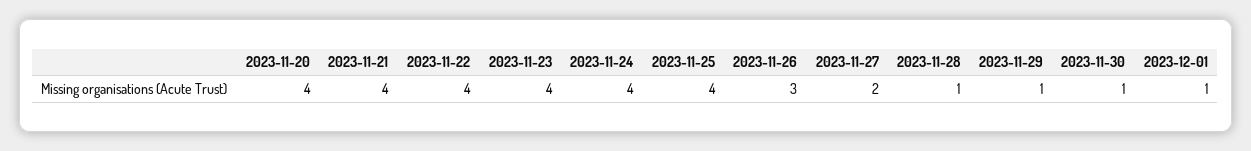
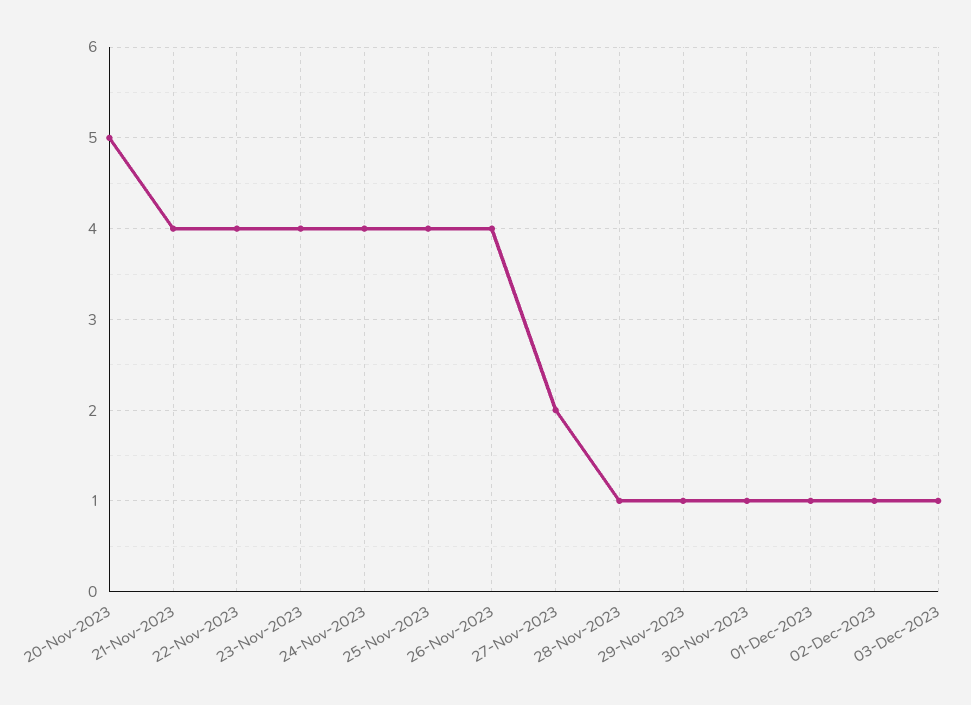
2023-11-20: 4 -> 5
2023-11-26: 3 -> 4
02-Dec-2023: none -> 1
03-Dec-2023: none -> 1

